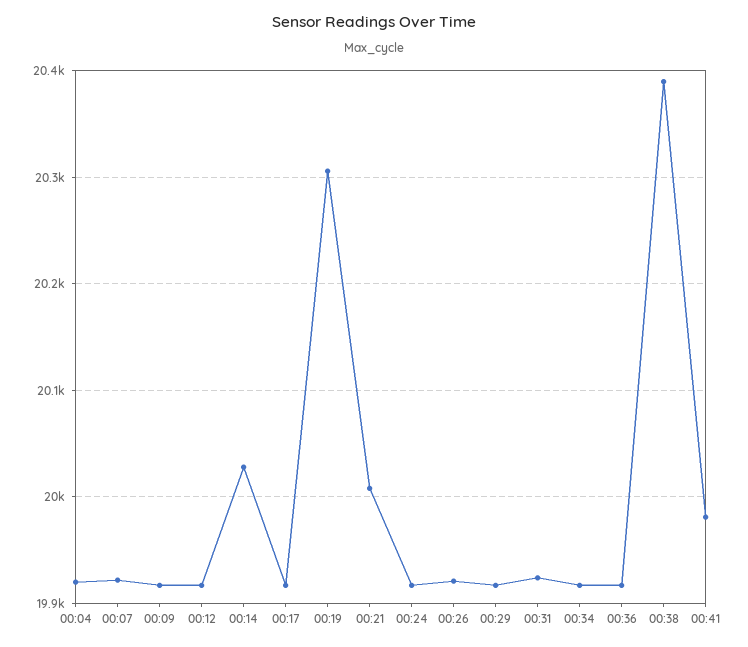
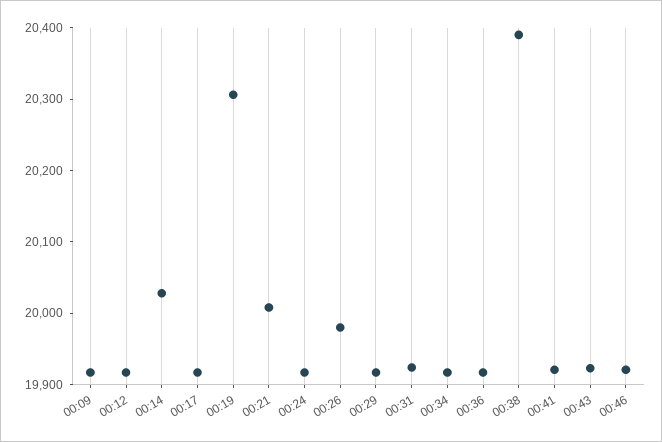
00:04: 19920 -> none
00:07: 19920 -> none
00:26: 19920 -> 19980
00:41: 19980 -> 19920
00:43: none -> 19920
00:46: none -> 19920

